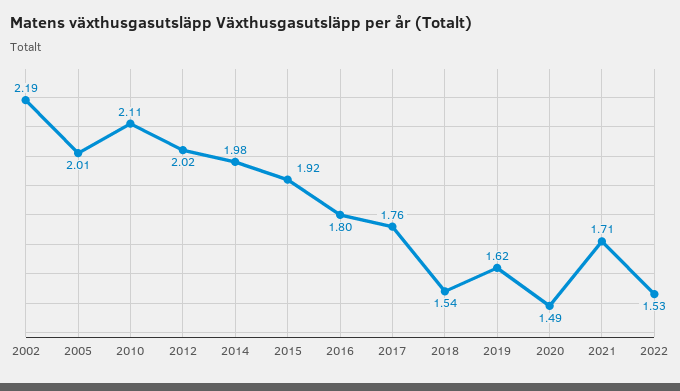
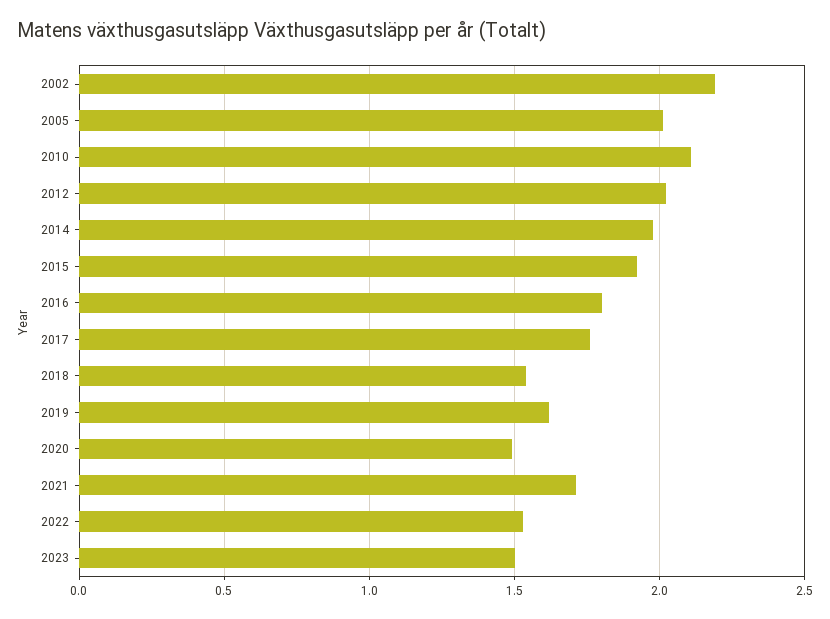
2023: none -> 1.5

